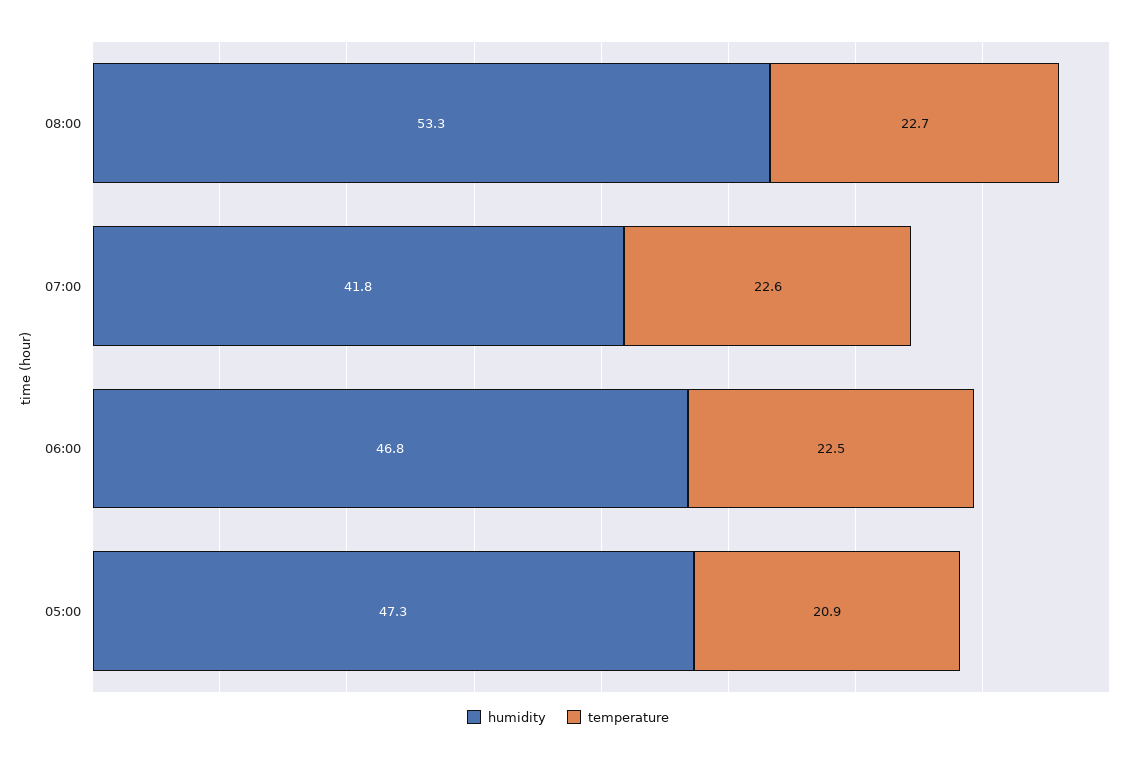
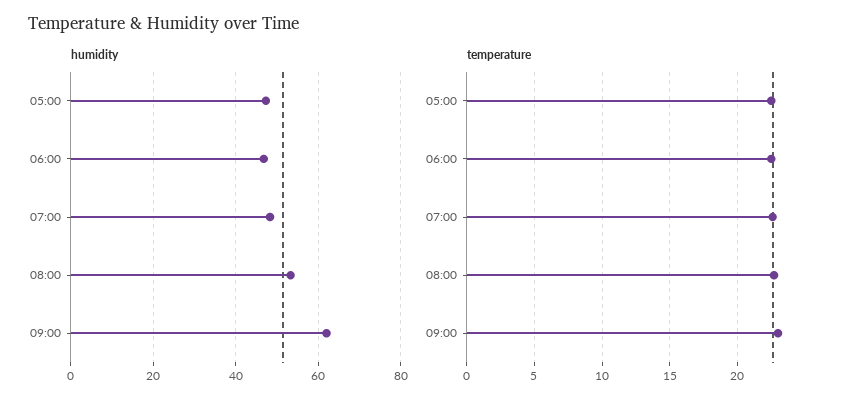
humidity, 07:00: 41.8 -> 48
temperature, 05:00: 20.9 -> 22.5
humidity, 09:00: none -> 62
temperature, 09:00: none -> 23

